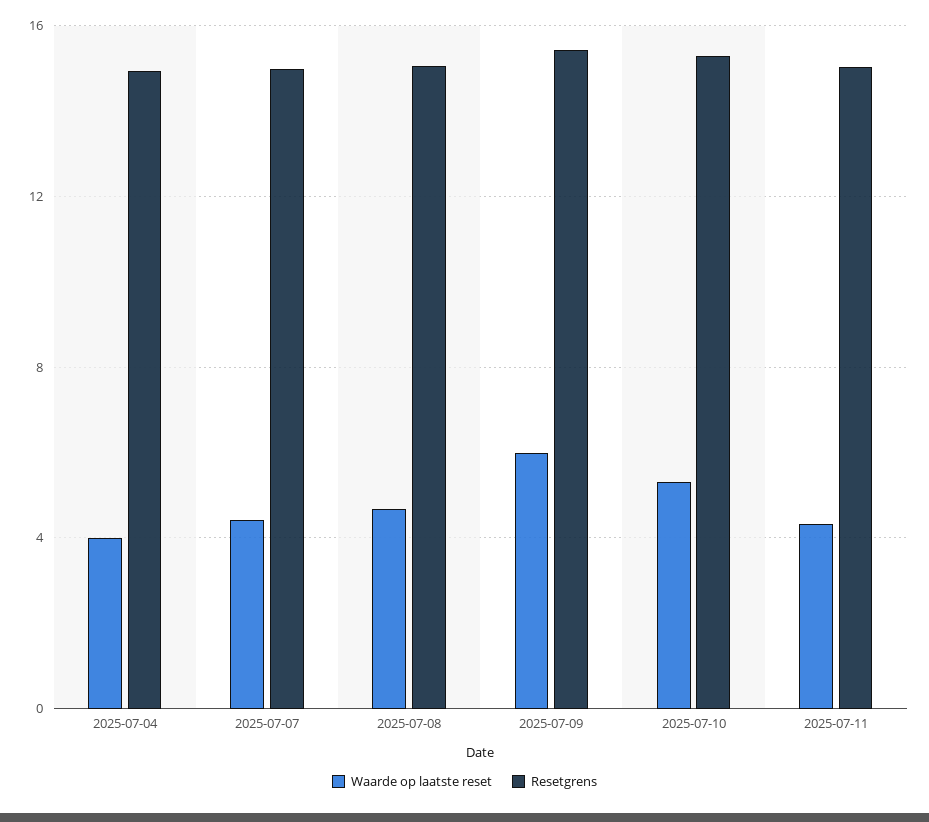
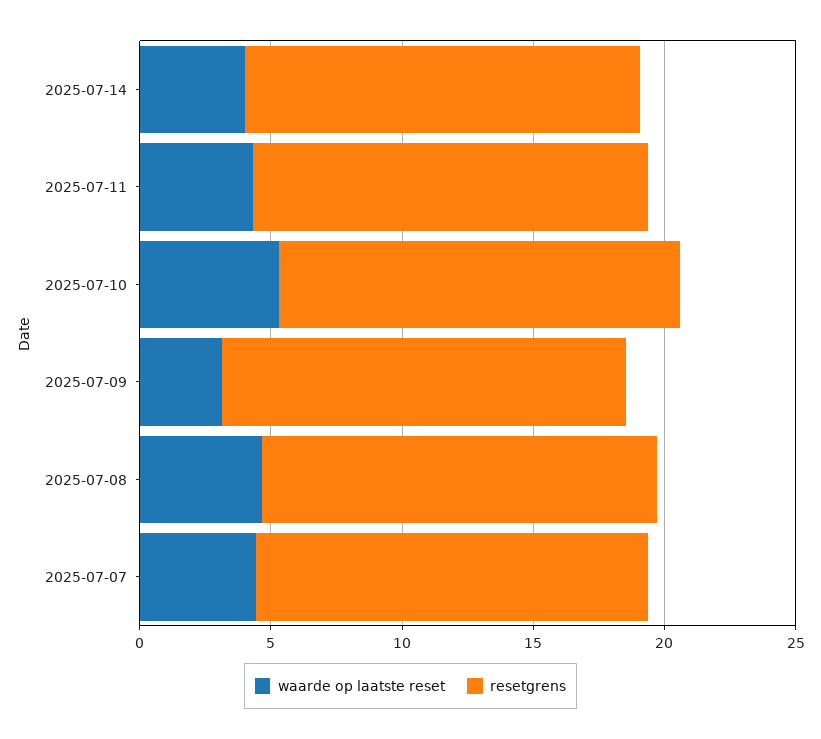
Waarde op laatste reset, 2025-07-04: 4 -> none
Resetgrens, 2025-07-04: 15 -> none
Waarde op laatste reset, 2025-07-09: 6 -> 3
Waarde op laatste reset, 2025-07-14: none -> 4
Resetgrens, 2025-07-14: none -> 15

